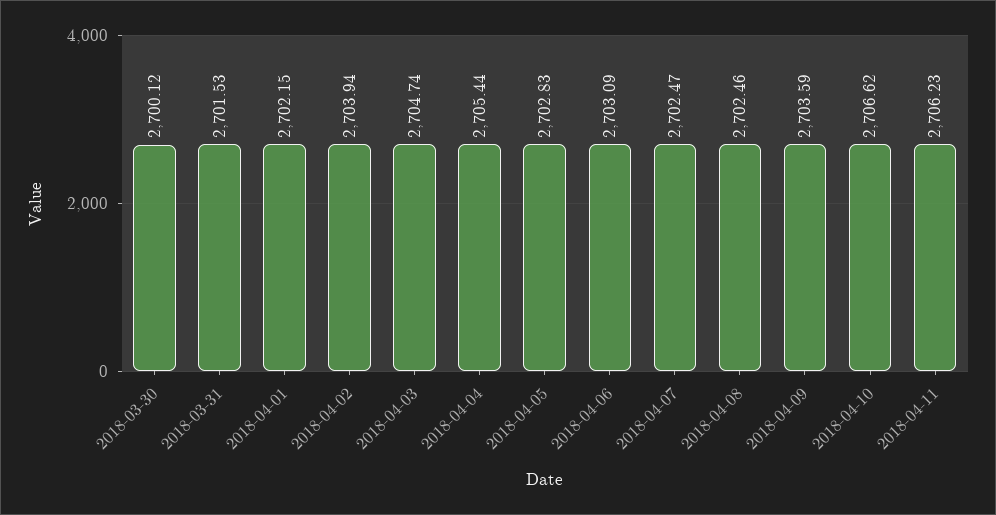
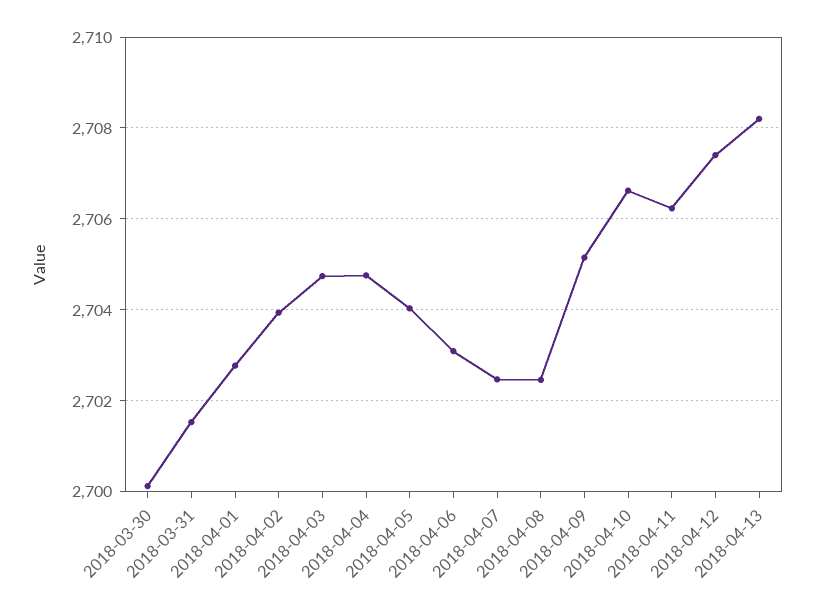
2018-04-01: 2702.15 -> 2702.8
2018-04-04: 2705.44 -> 2704.8
2018-04-05: 2702.83 -> 2704
2018-04-09: 2703.59 -> 2705.2
2018-04-12: none -> 2707.4
2018-04-13: none -> 2708.2

